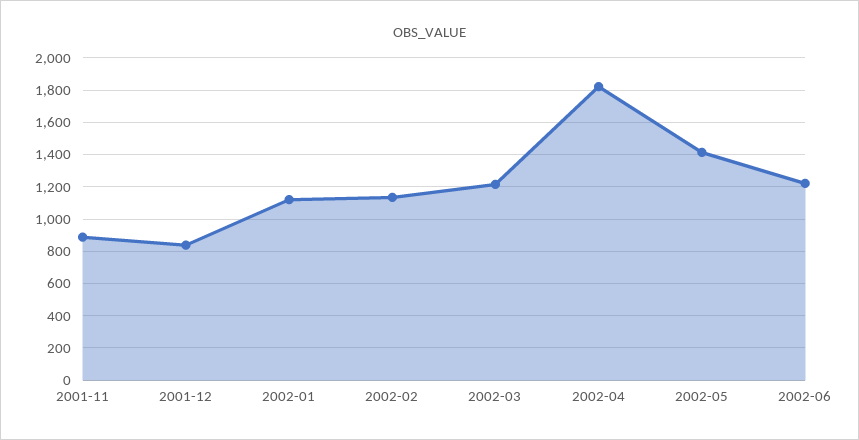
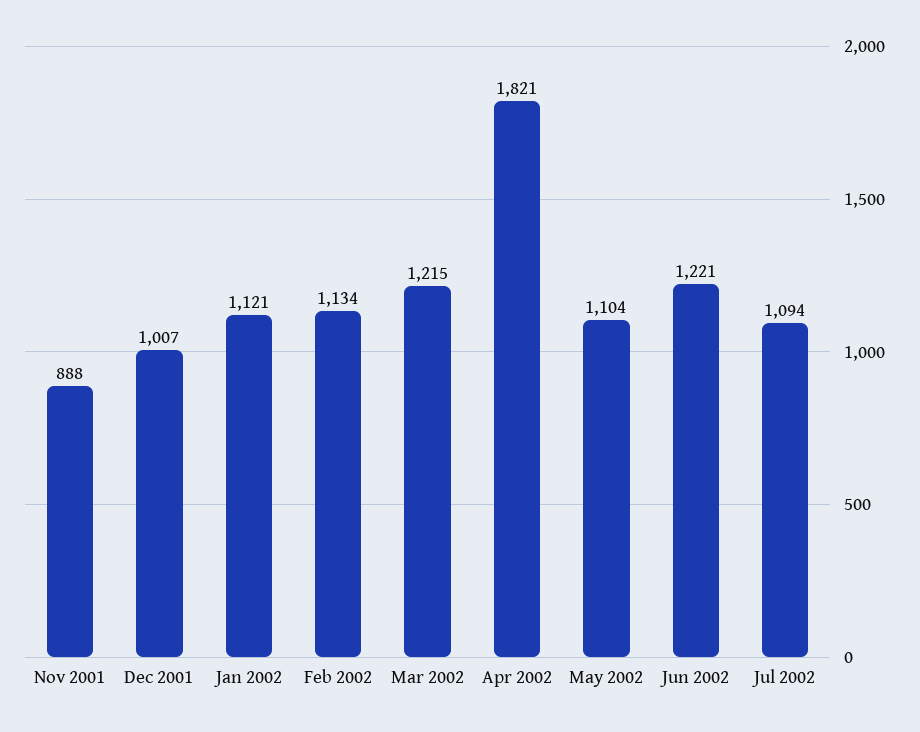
2001-12: 850 -> 1007
2002-05: 1400 -> 1104
Jul 2002: none -> 1094

